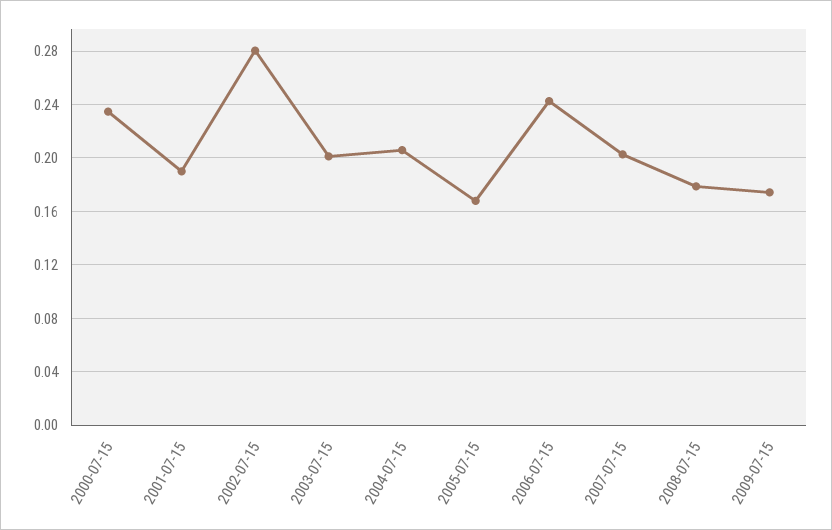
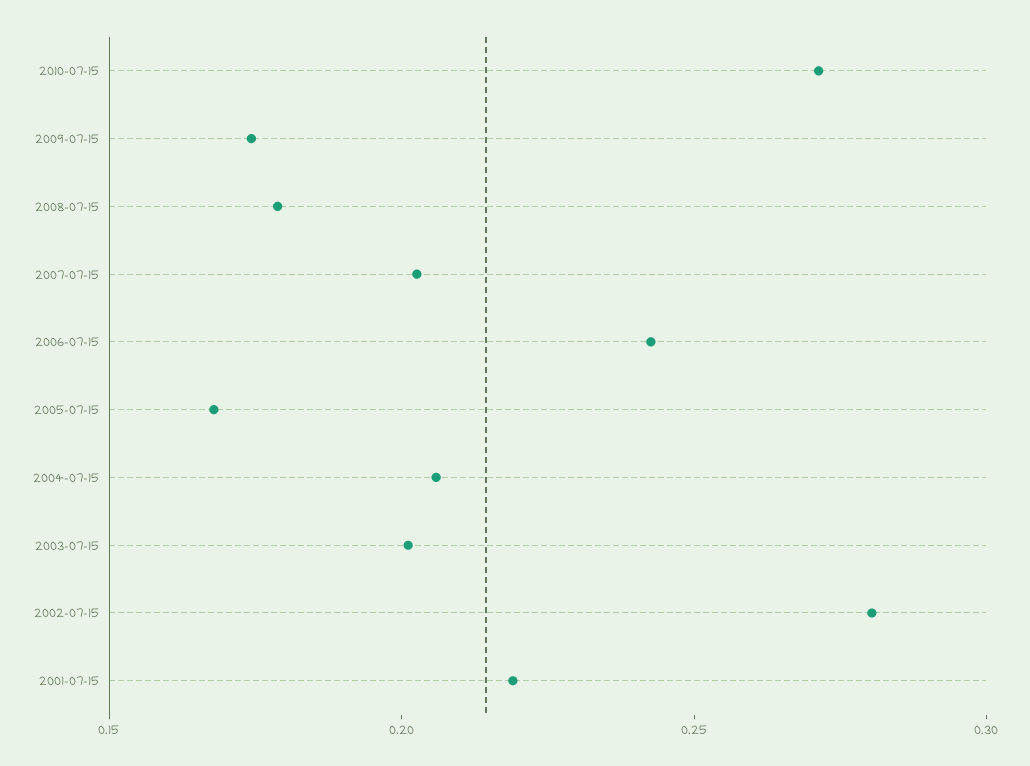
2000-07-15: 0.235 -> none
2001-07-15: 0.19 -> 0.22
2010-07-15: none -> 0.27

